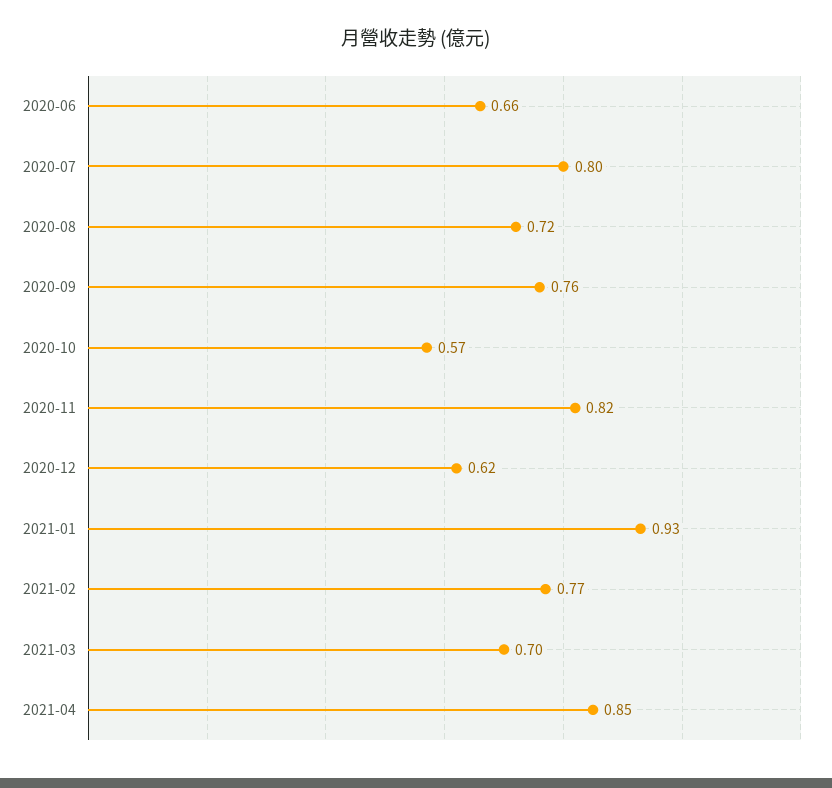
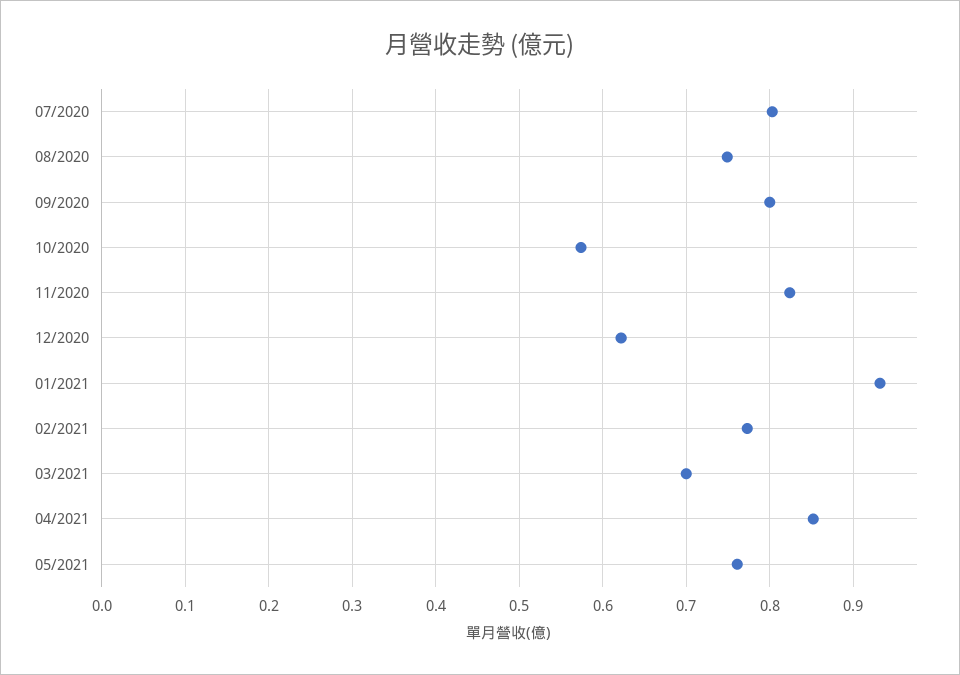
2020-06: 0.66 -> none
2020-08: 0.72 -> 0.75
2020-09: 0.76 -> 0.8
05/2021: none -> 0.76

